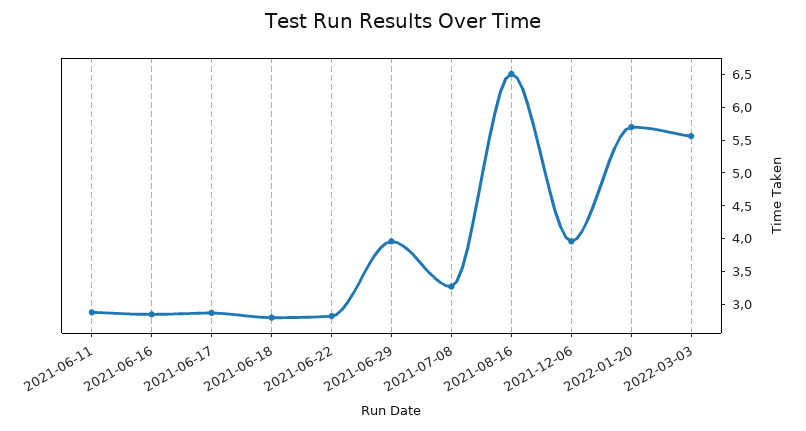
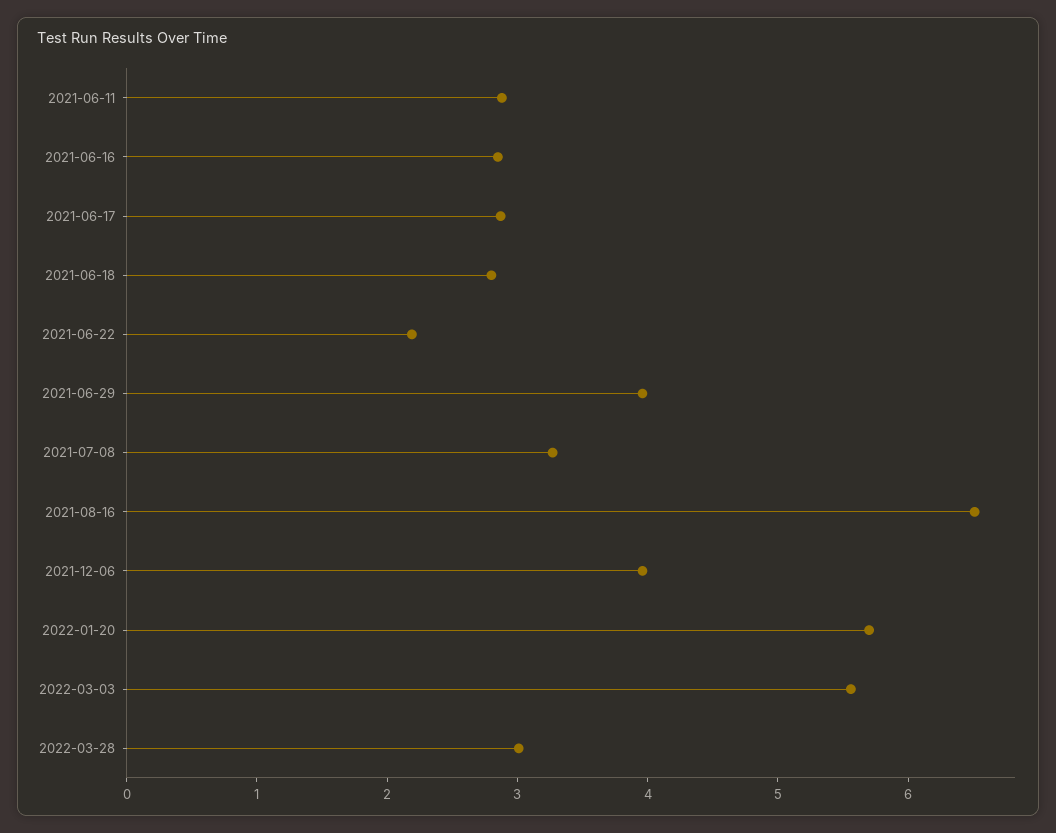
2021-06-22: 2.75 -> 2.2
2022-03-28: none -> 3

